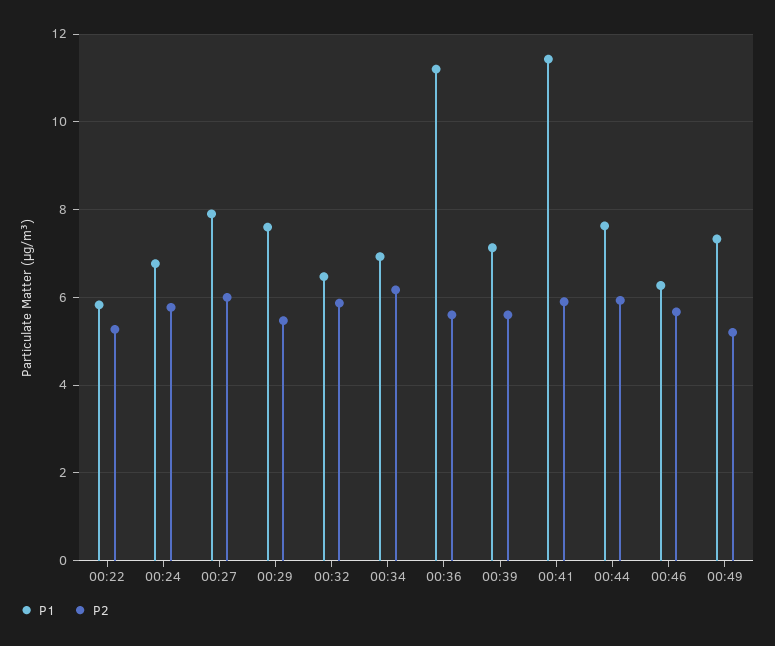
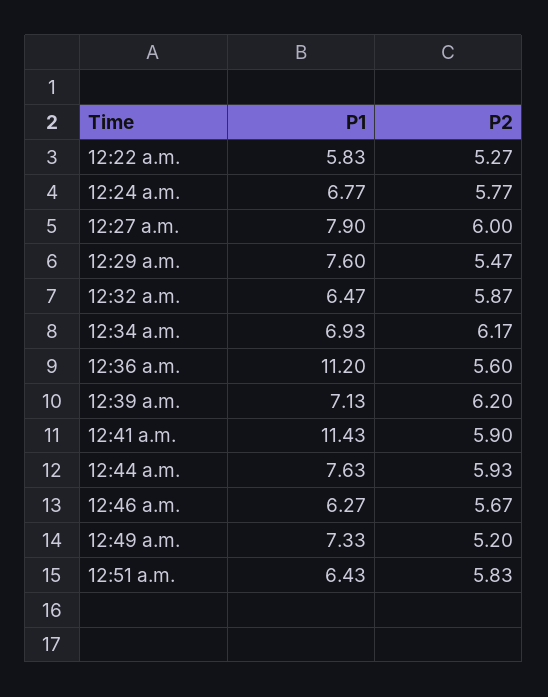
P2, 00:39: 5.6 -> 6.2
P1, 12:51 a.m.: none -> 6.43
P2, 12:51 a.m.: none -> 5.83

